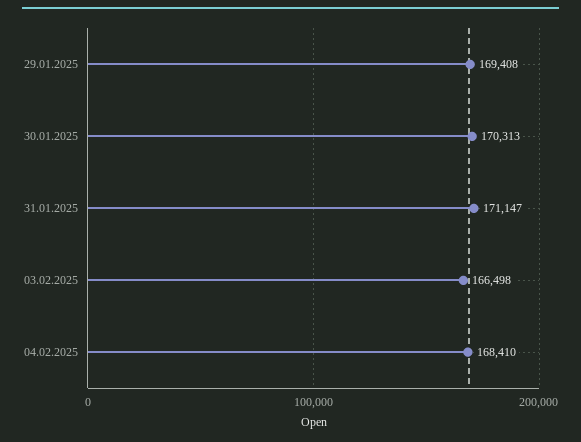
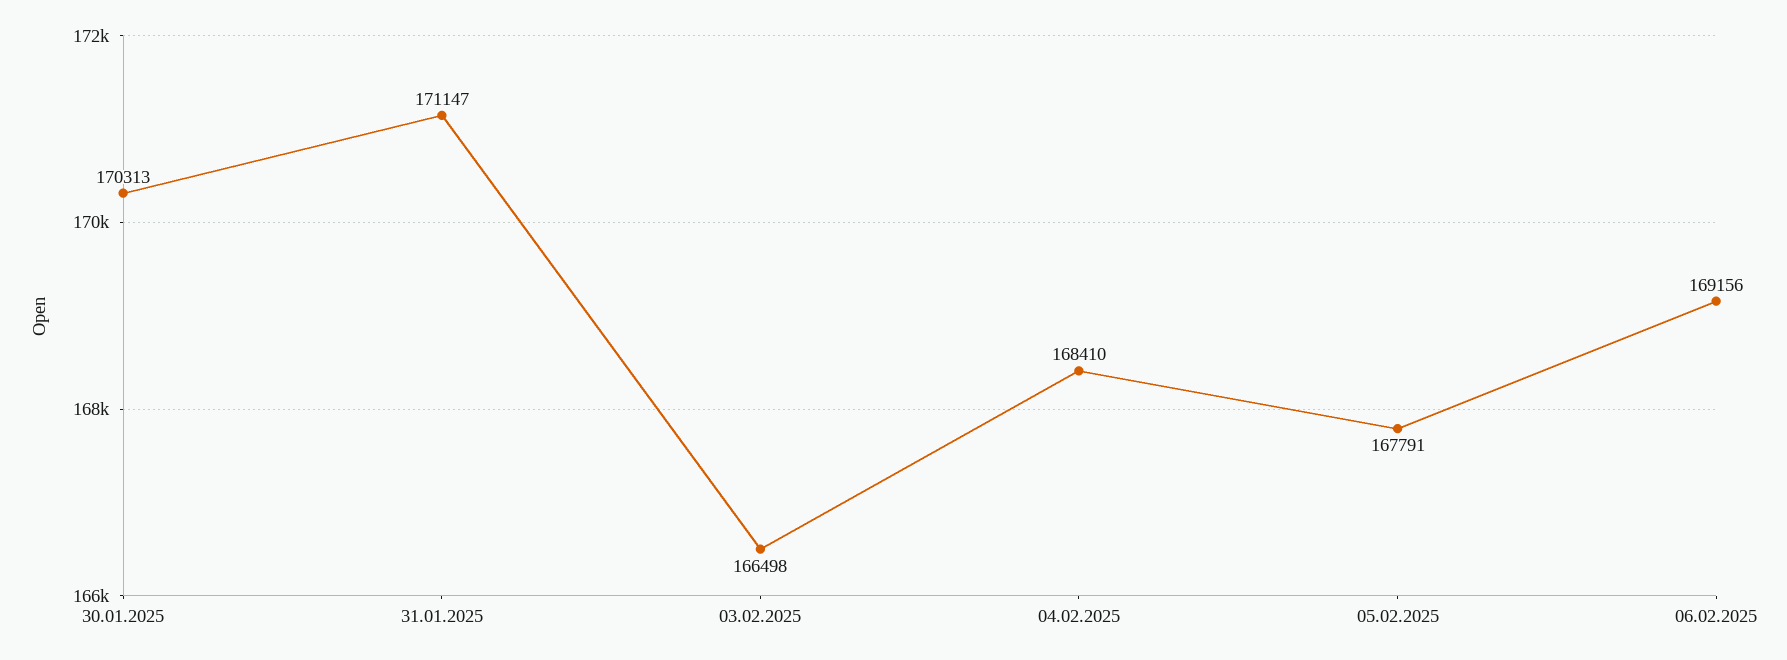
29.01.2025: 169408 -> none
05.02.2025: none -> 167791
06.02.2025: none -> 169156

